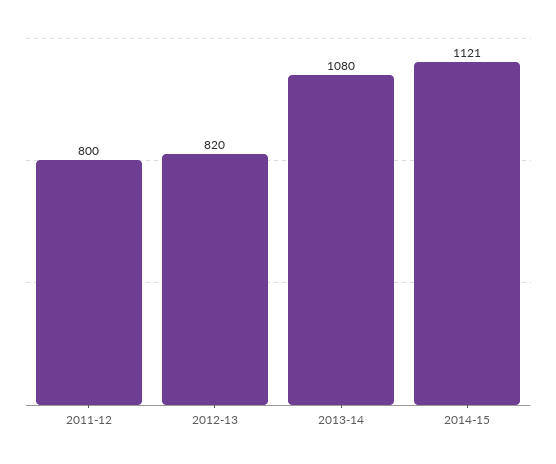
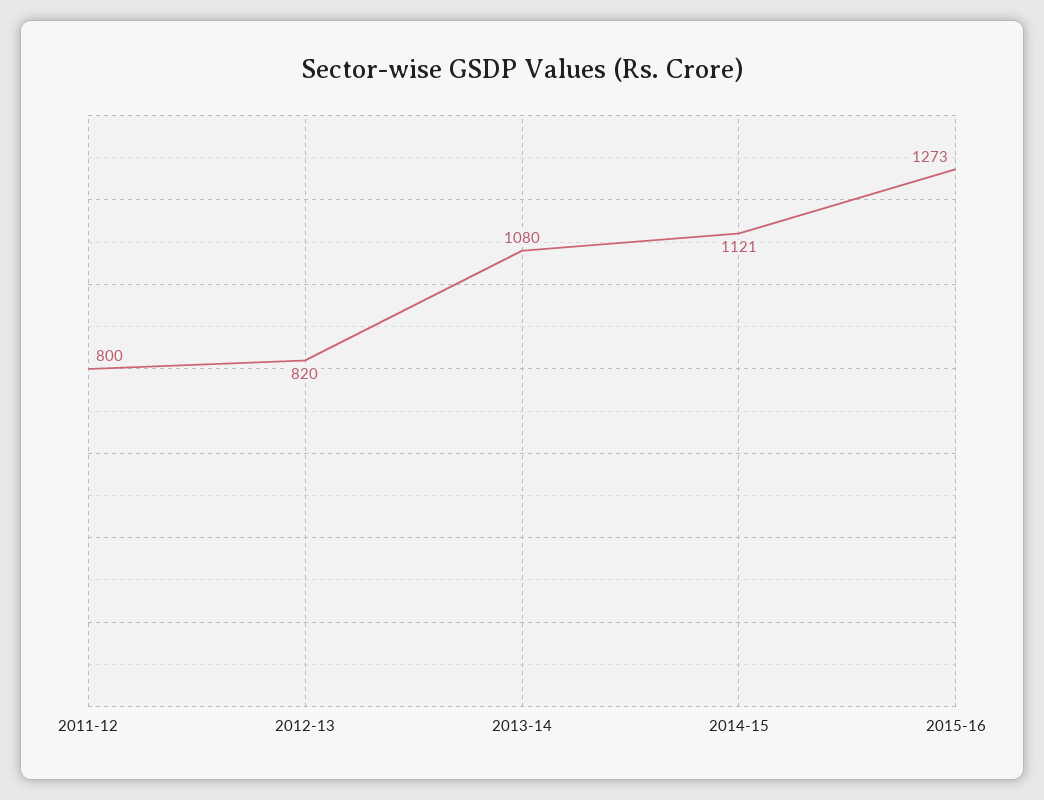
2015-16: none -> 1273

